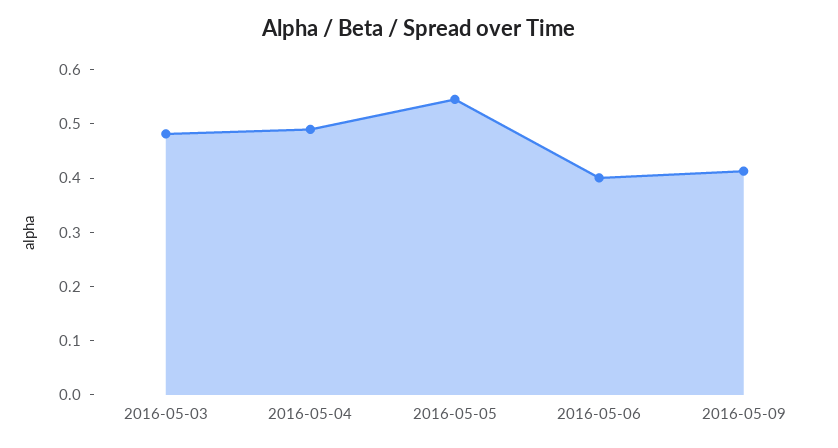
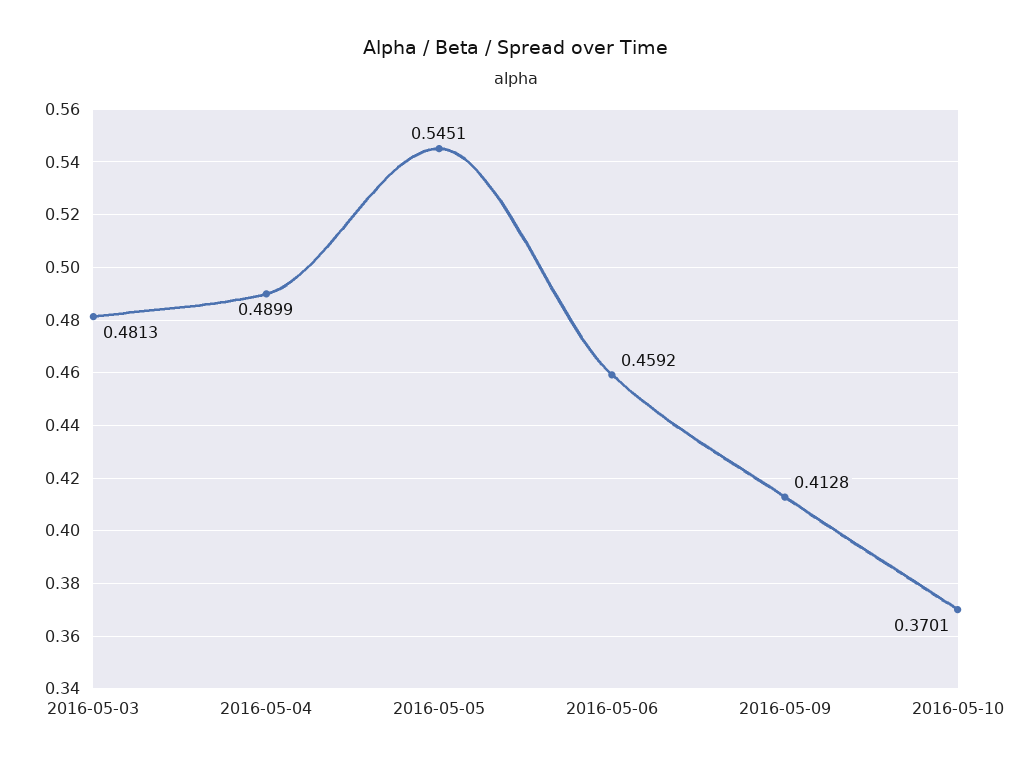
2016-05-06: 0.4 -> 0.4592
2016-05-10: none -> 0.3701

